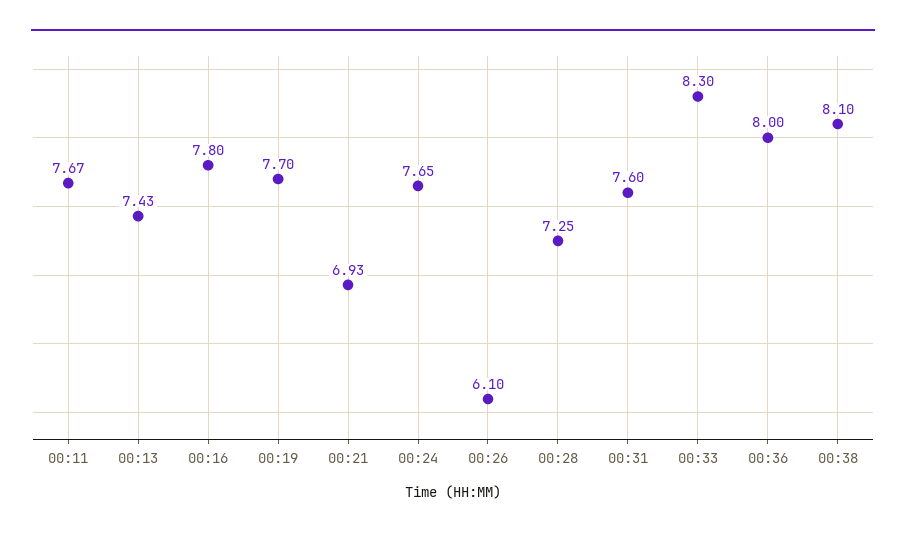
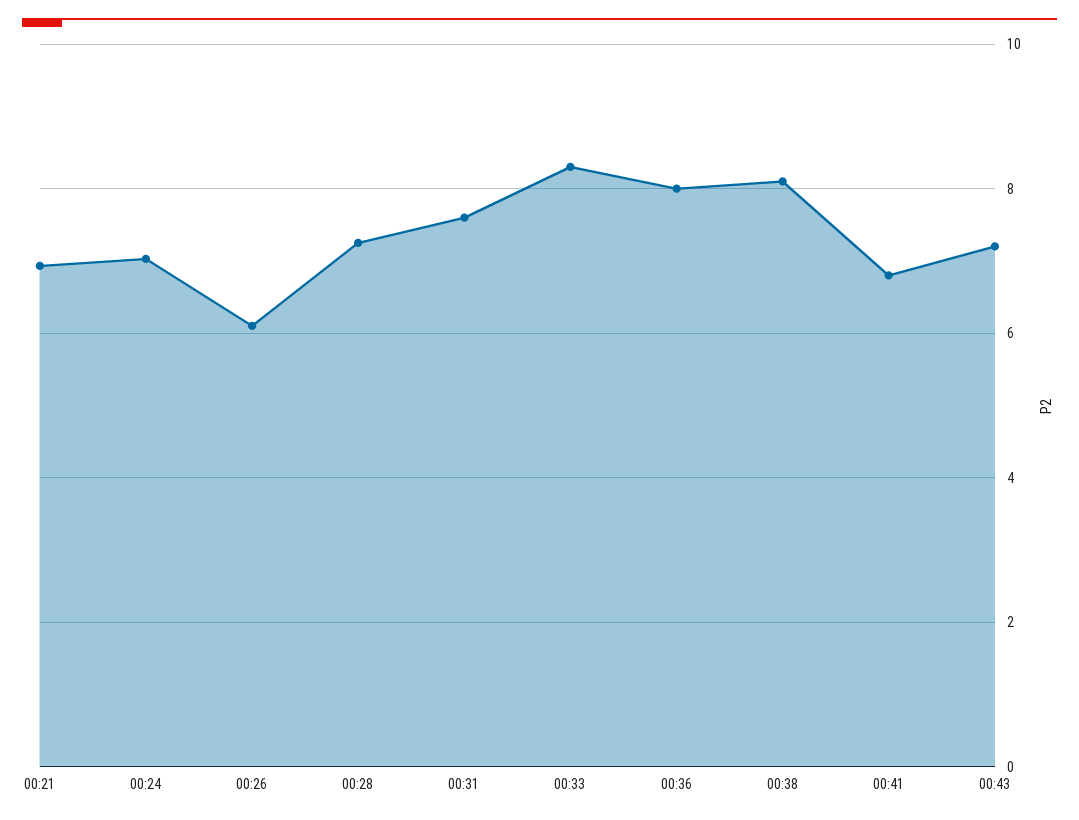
00:11: 7.67 -> none
00:13: 7.43 -> none
00:16: 7.8 -> none
00:19: 7.7 -> none
00:24: 7.65 -> 7
00:41: none -> 6.8
00:43: none -> 7.2

